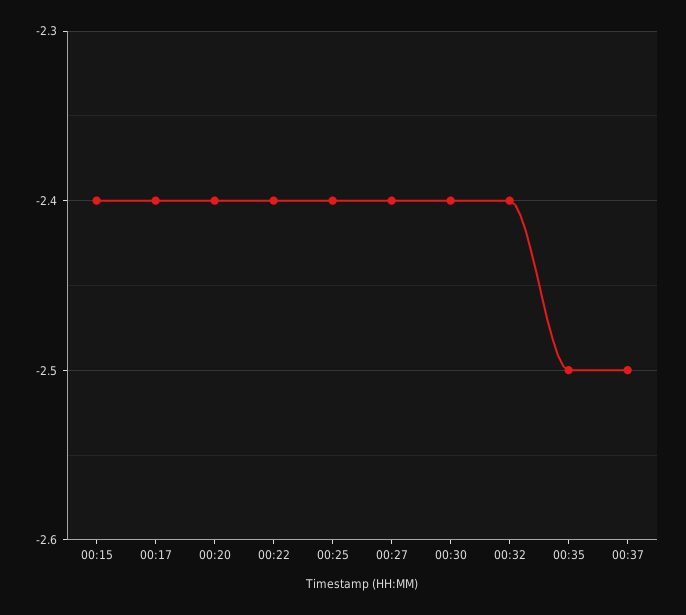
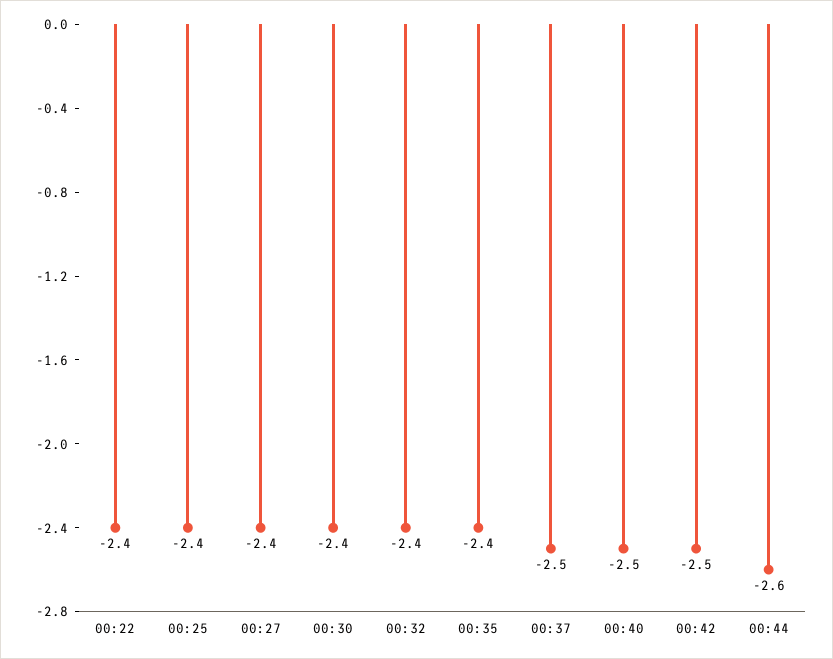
00:15: -2.4 -> none
00:17: -2.4 -> none
00:20: -2.4 -> none
00:35: -2.5 -> -2.4
00:40: none -> -2.5
00:42: none -> -2.5
00:44: none -> -2.6

